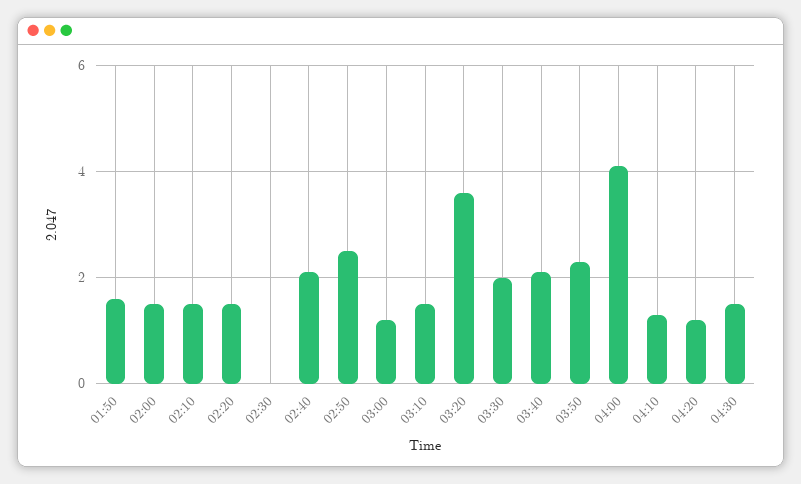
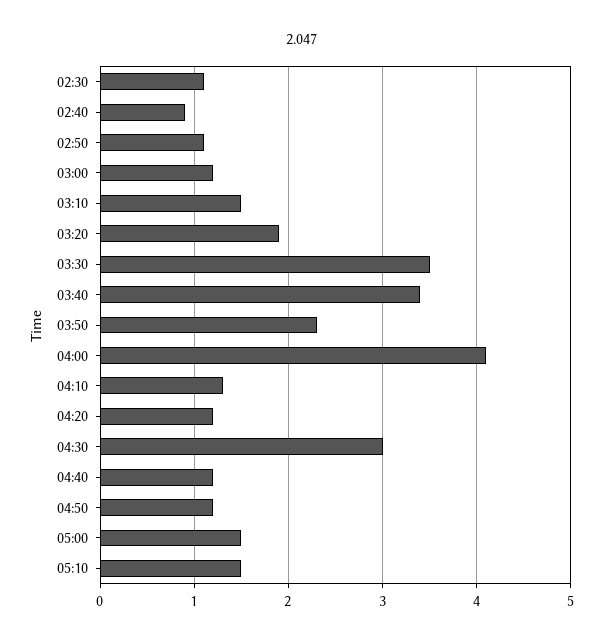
01:50: 1.5 -> none
02:00: 1.5 -> none
02:10: 1.5 -> none
02:20: 1.5 -> none
02:30: 0 -> 1.1
02:40: 2 -> 0.9
02:50: 2.5 -> 1.1
03:20: 3.5 -> 1.9
03:30: 2 -> 3.5
03:40: 2 -> 3.4
04:30: 1.5 -> 3
04:40: none -> 1.2
04:50: none -> 1.2
05:00: none -> 1.5
05:10: none -> 1.5

